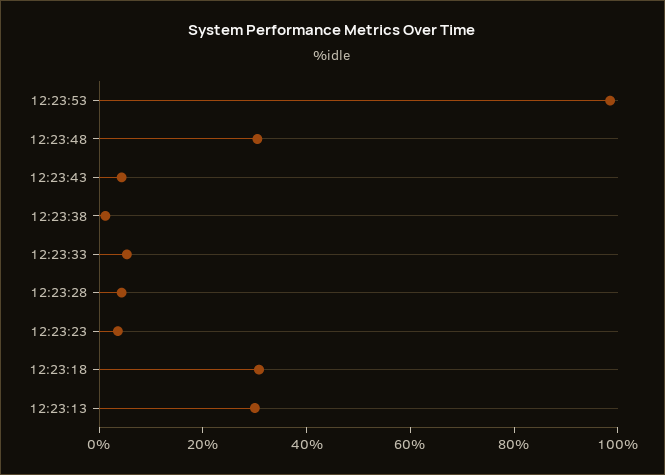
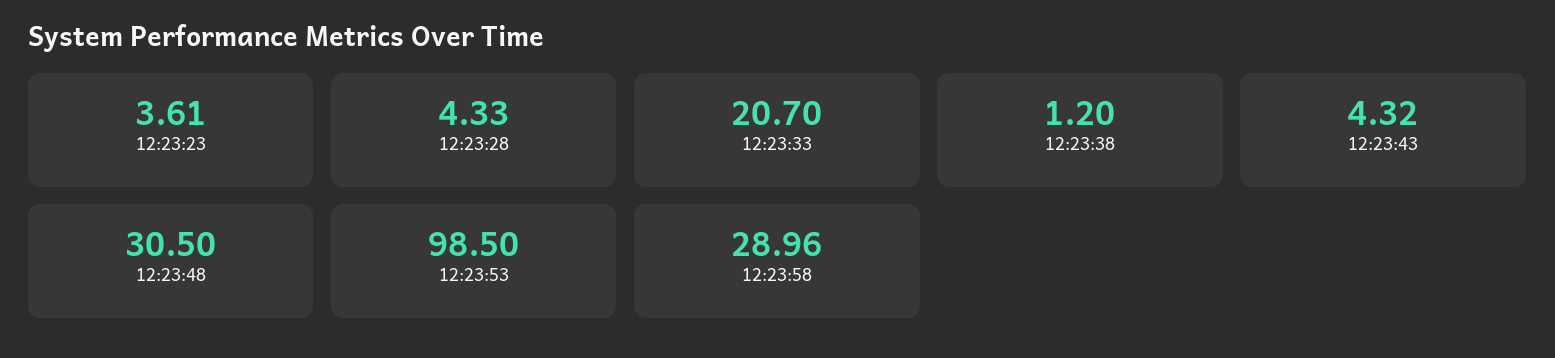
12:23:33: 5 -> 20.7
12:23:18: 30 -> none
12:23:13: 30 -> none
12:23:58: none -> 28.96

